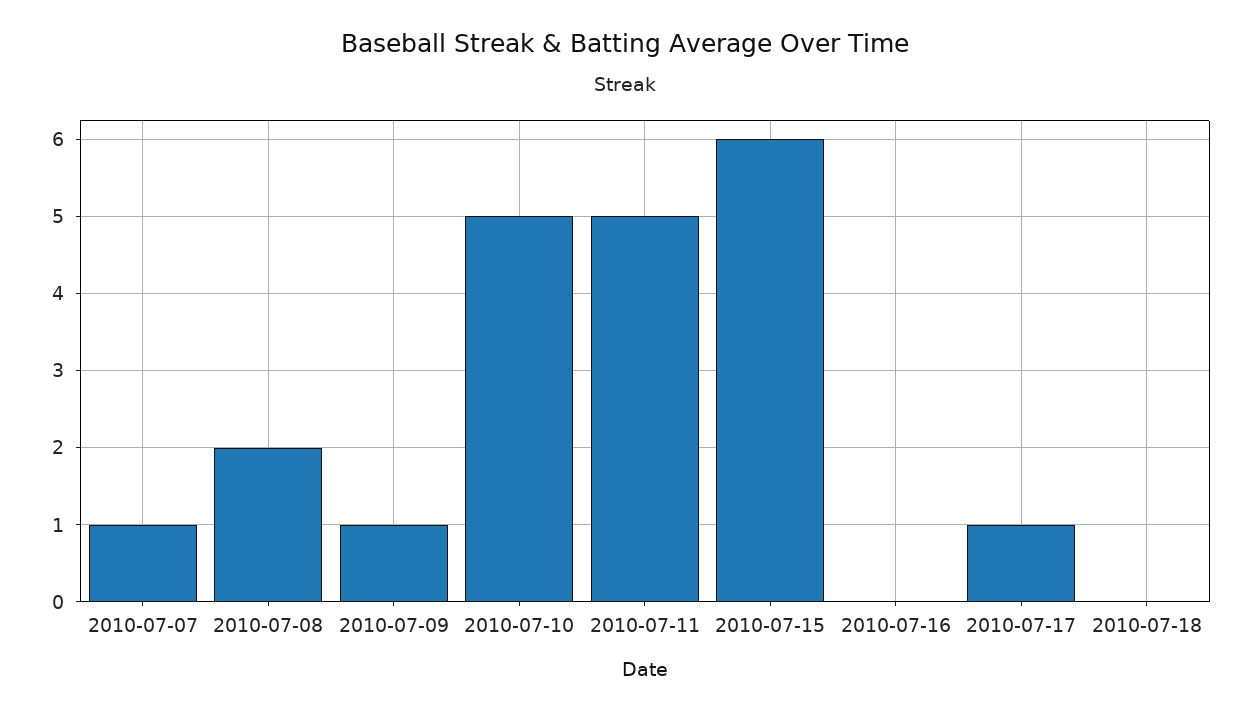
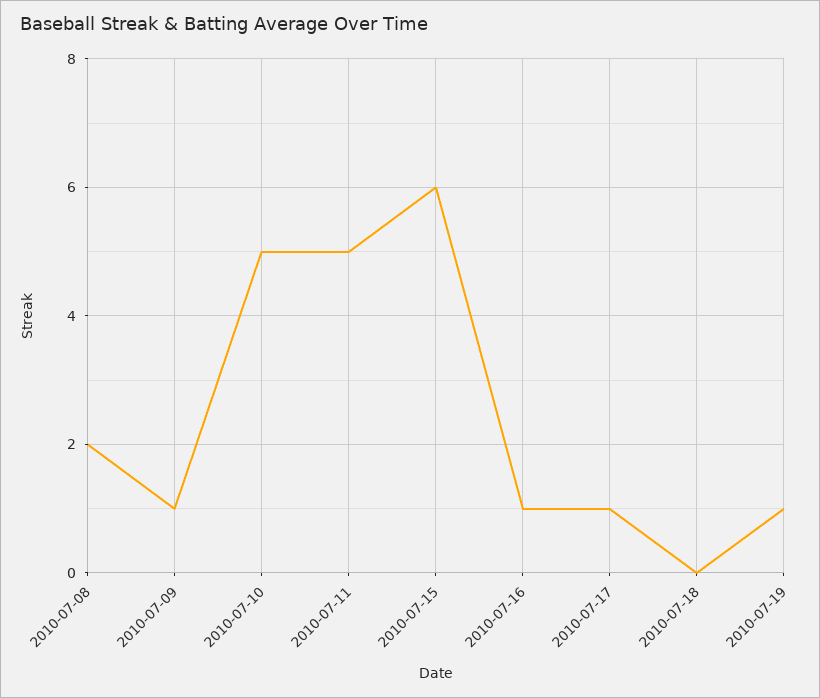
2010-07-07: 1 -> none
2010-07-16: 0 -> 1
2010-07-19: none -> 1

